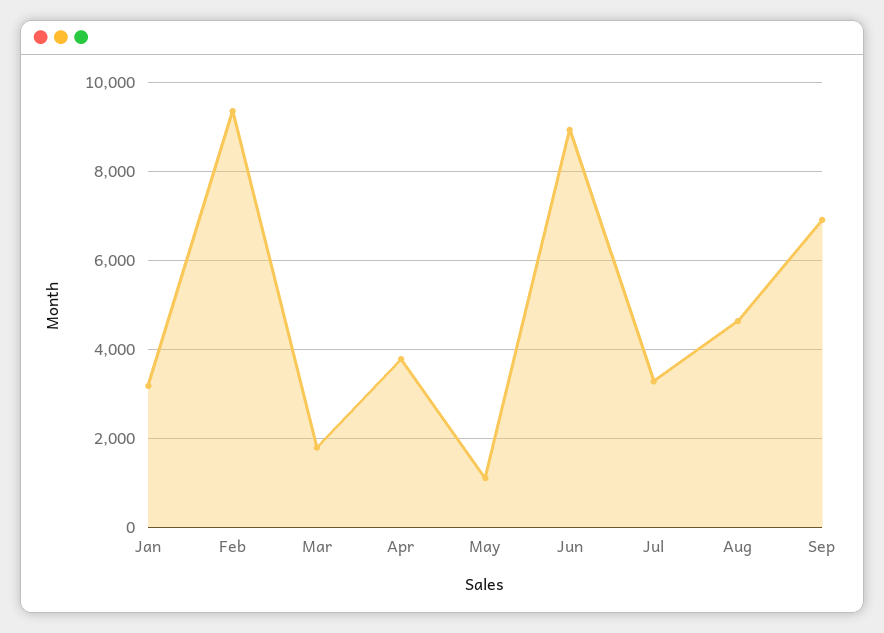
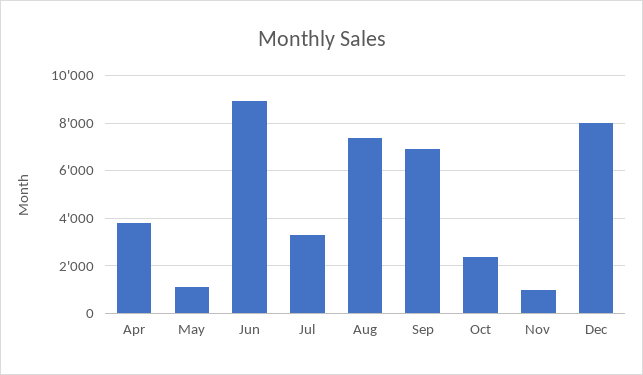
Jan: 3200 -> none
Feb: 9400 -> none
Mar: 1800 -> none
Aug: 4600 -> 7500
Oct: none -> 2500
Nov: none -> 1000
Dec: none -> 8000

